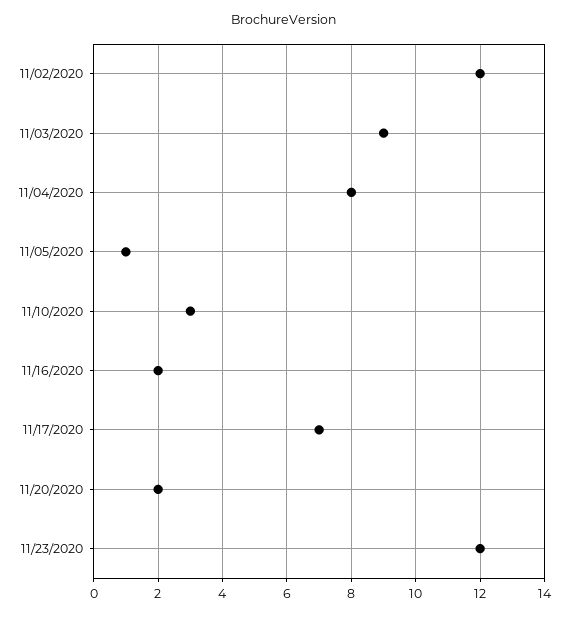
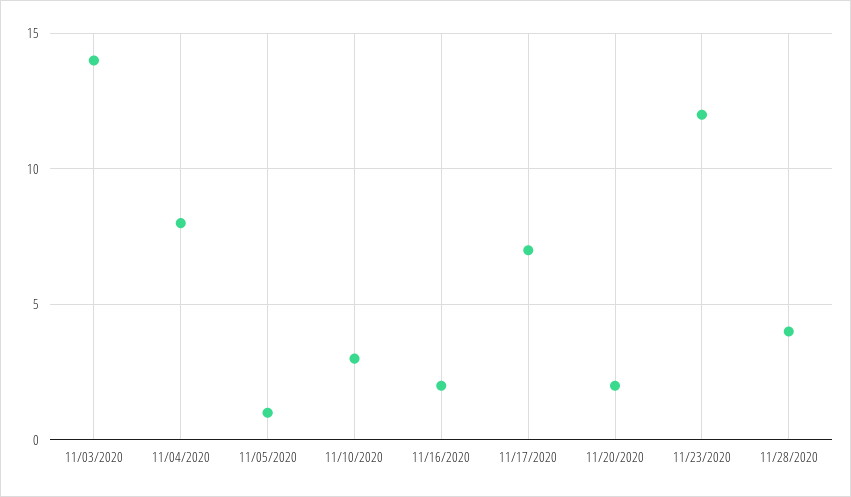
11/02/2020: 12 -> none
11/03/2020: 9 -> 14
11/28/2020: none -> 4

